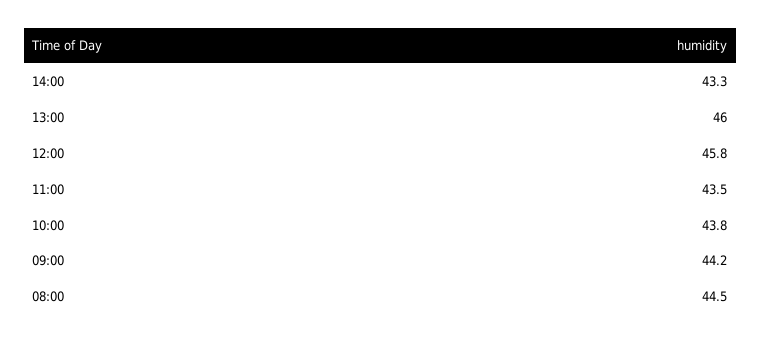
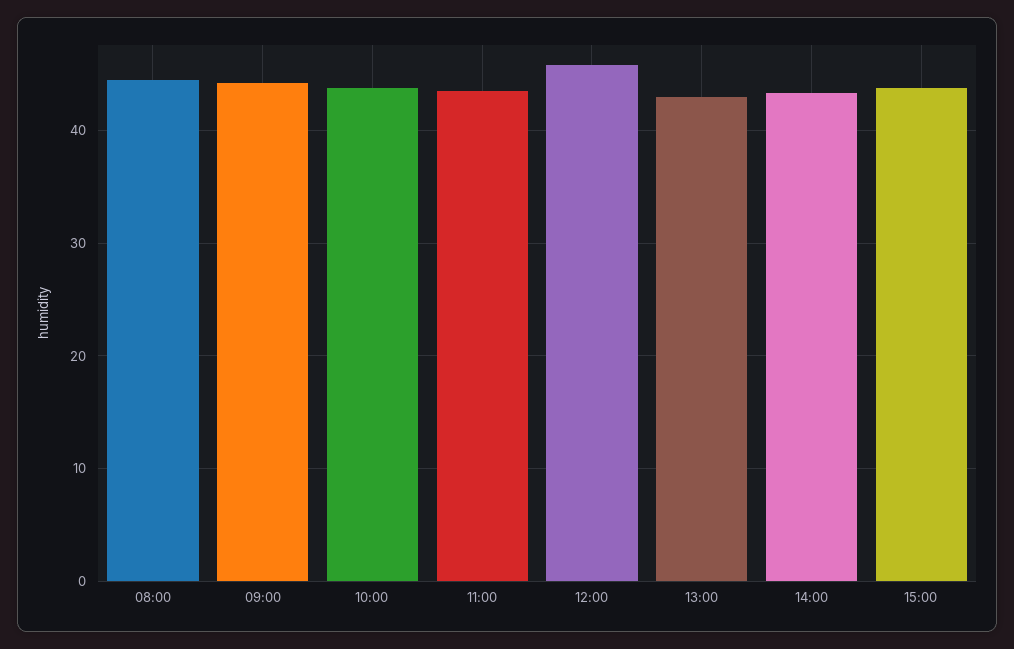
13:00: 46 -> 43
15:00: none -> 44

